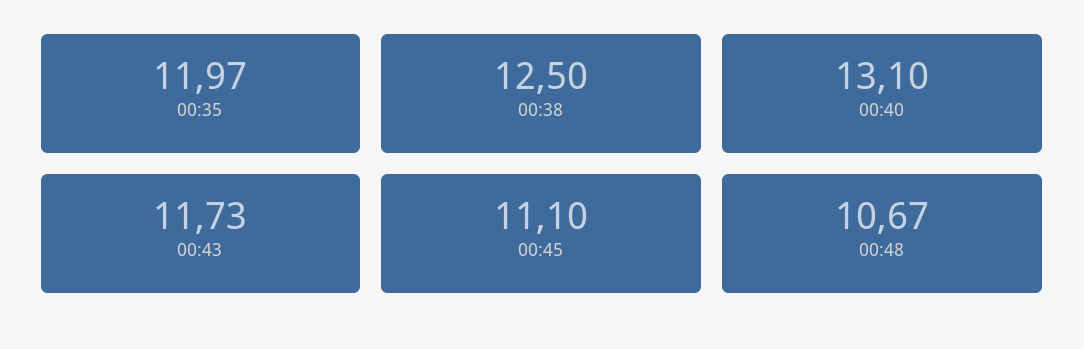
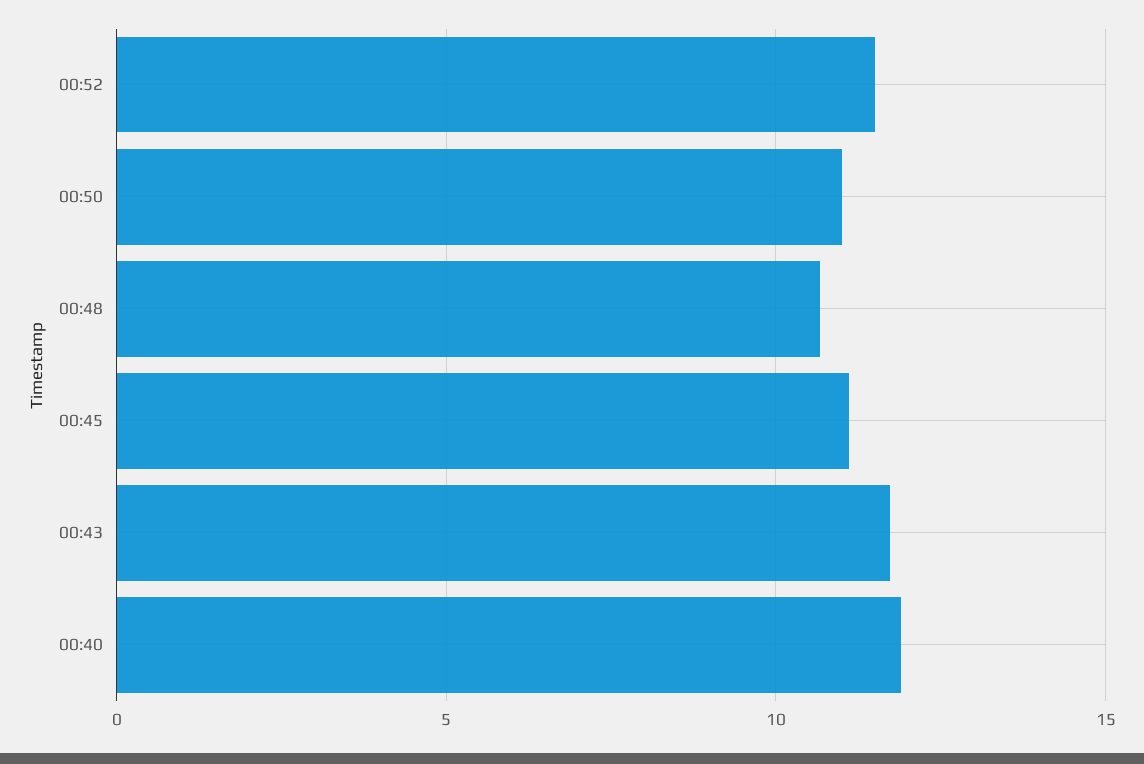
00:35: 11.97 -> none
00:38: 12.5 -> none
00:40: 13.1 -> 12
00:52: none -> 11.5
00:50: none -> 11

